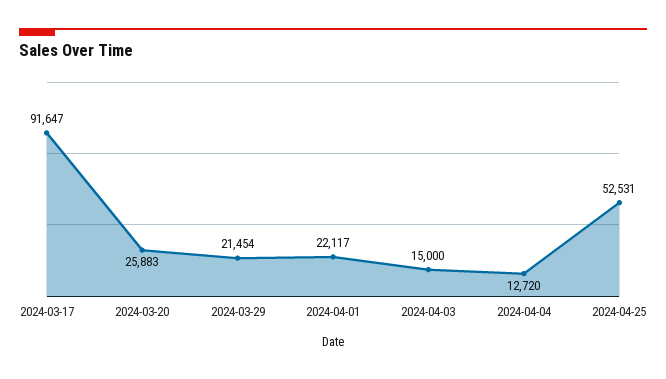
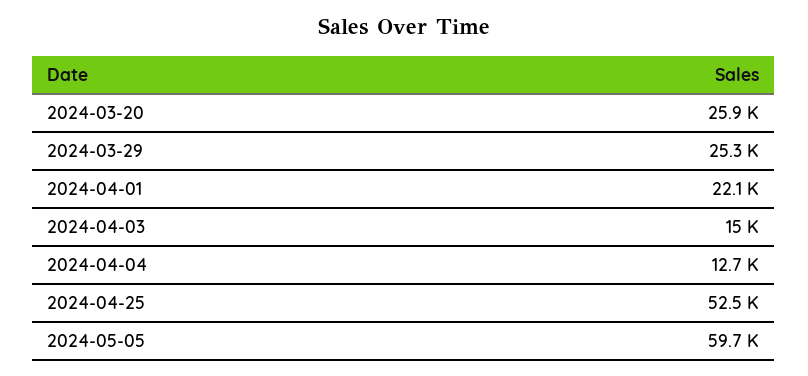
2024-03-17: 91647 -> none
2024-03-29: 21454 -> 25300
2024-05-05: none -> 59700

